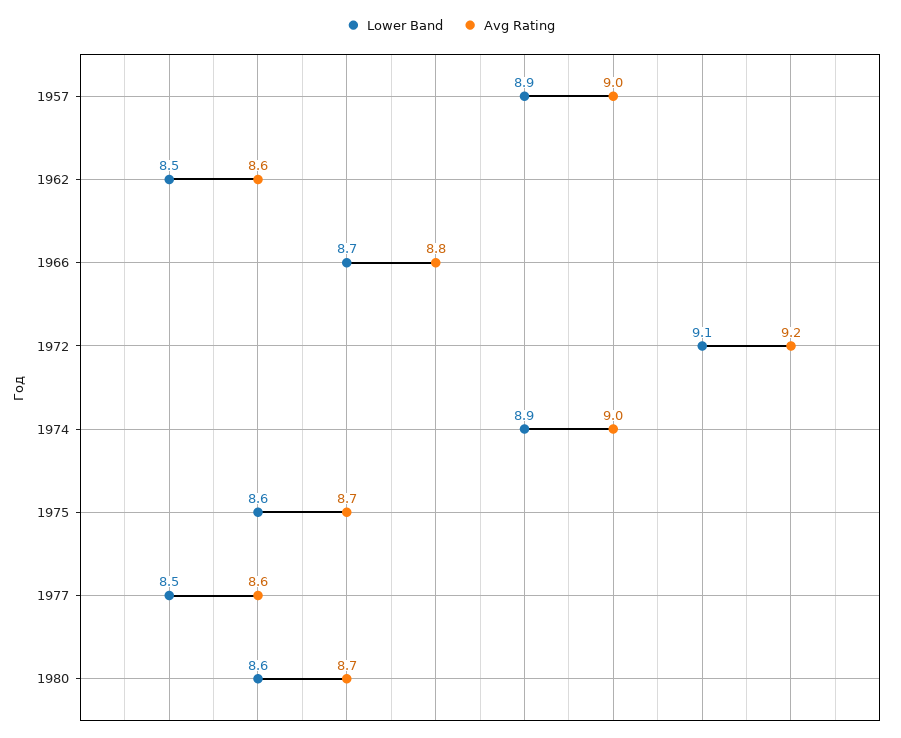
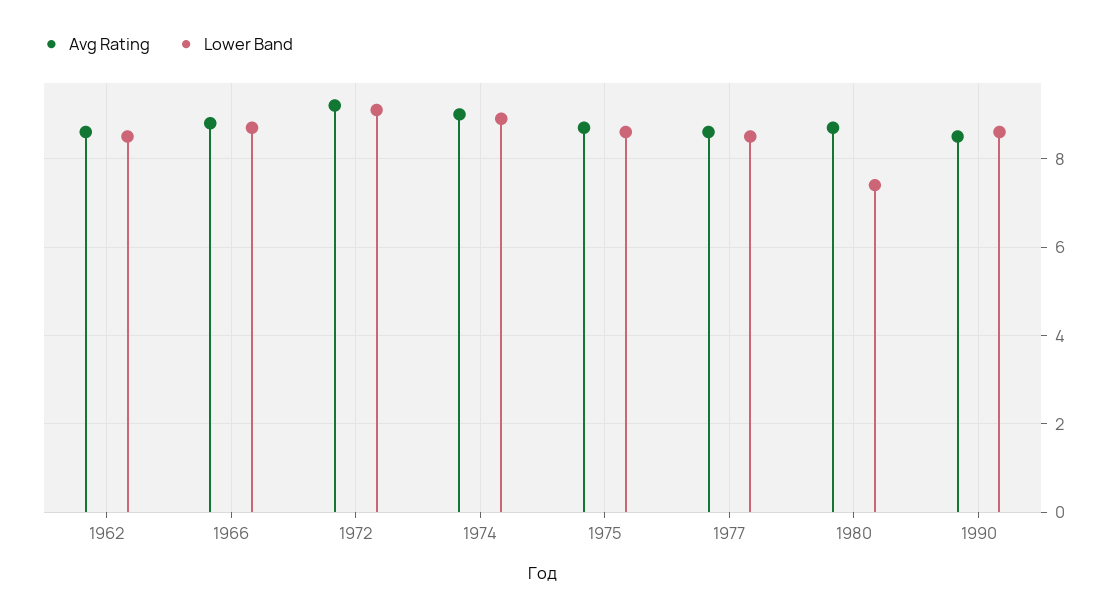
Lower Band, 1957: 8.9 -> none
Avg Rating, 1957: 9 -> none
Lower Band, 1980: 8.6 -> 7.5
Avg Rating, 1990: none -> 8.5
Lower Band, 1990: none -> 8.5

